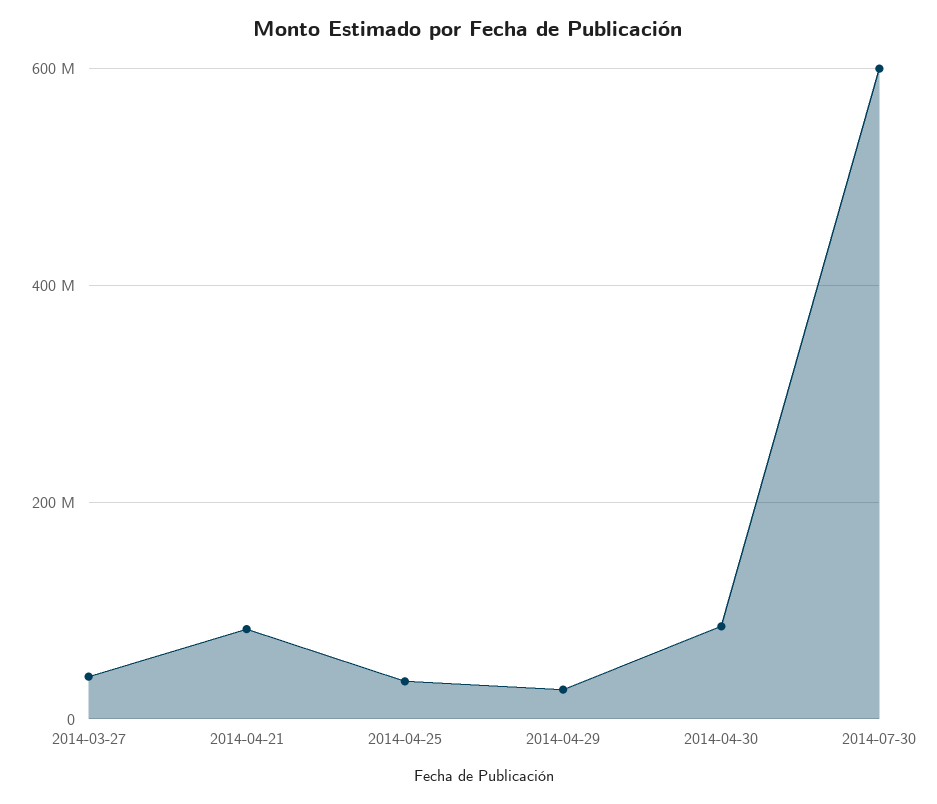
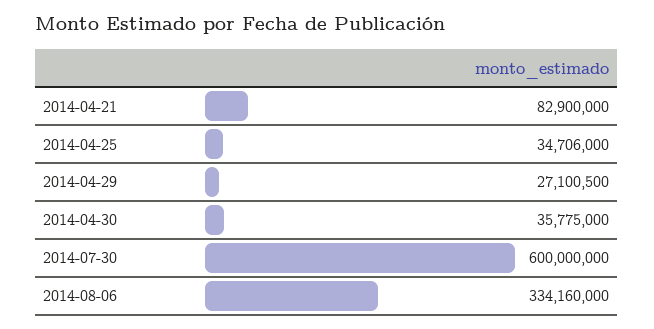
2014-03-27: 40000000 -> none
2014-04-30: 80000000 -> 35775000
2014-08-06: none -> 334160000

